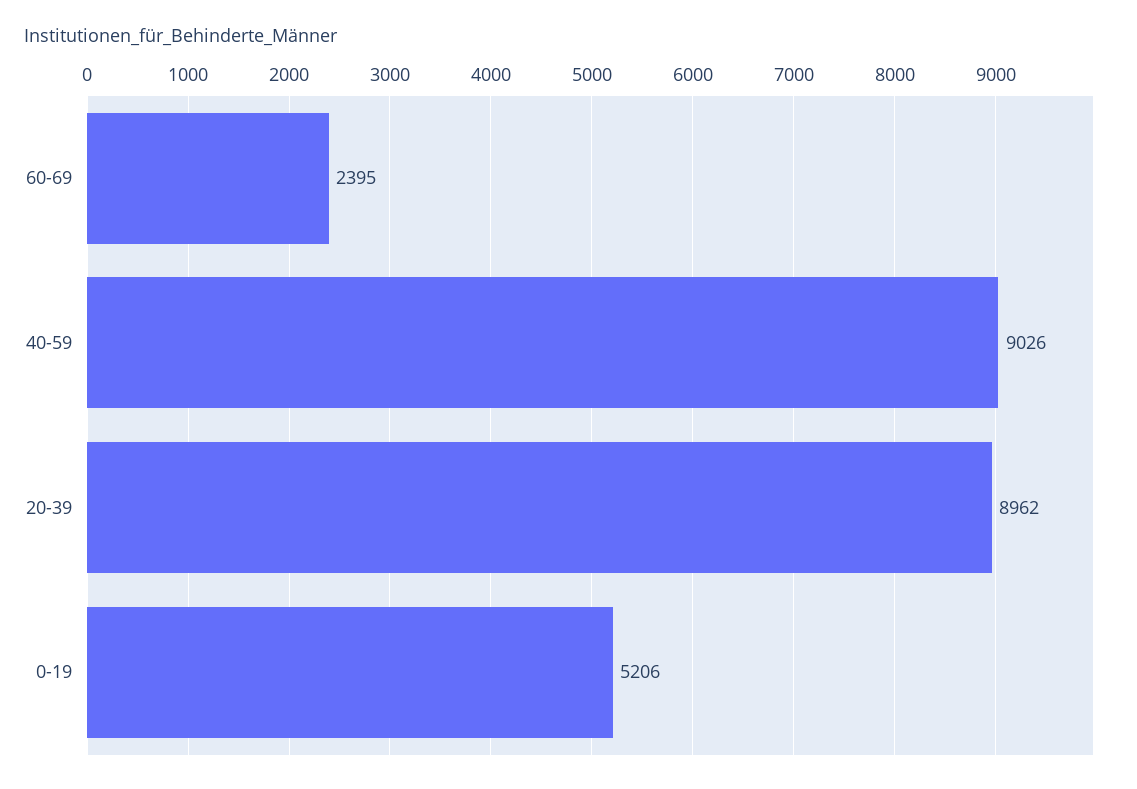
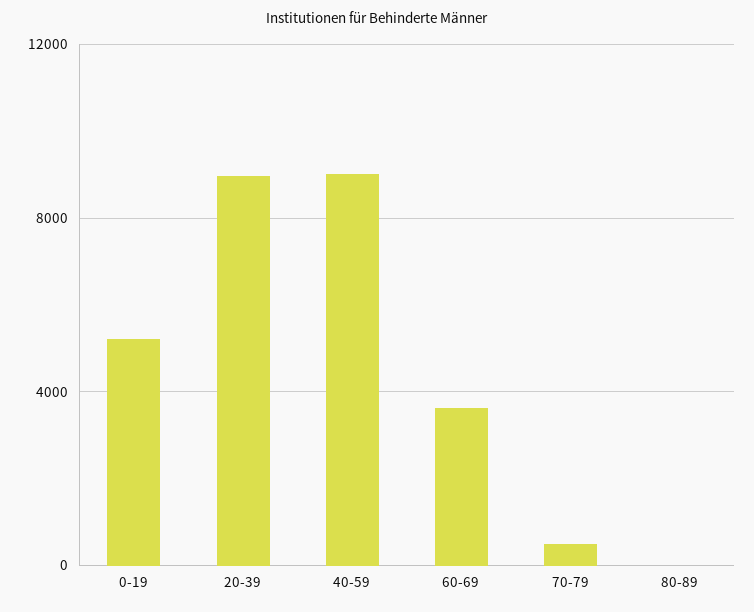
60-69: 2395 -> 3500
70-79: none -> 500
80-89: none -> 0

